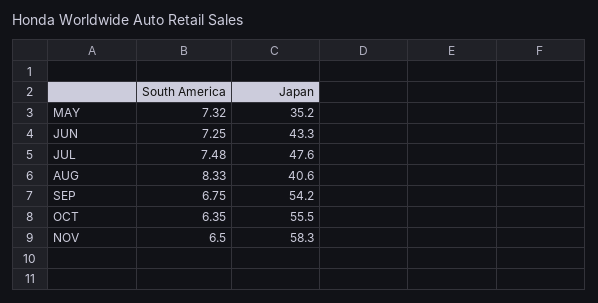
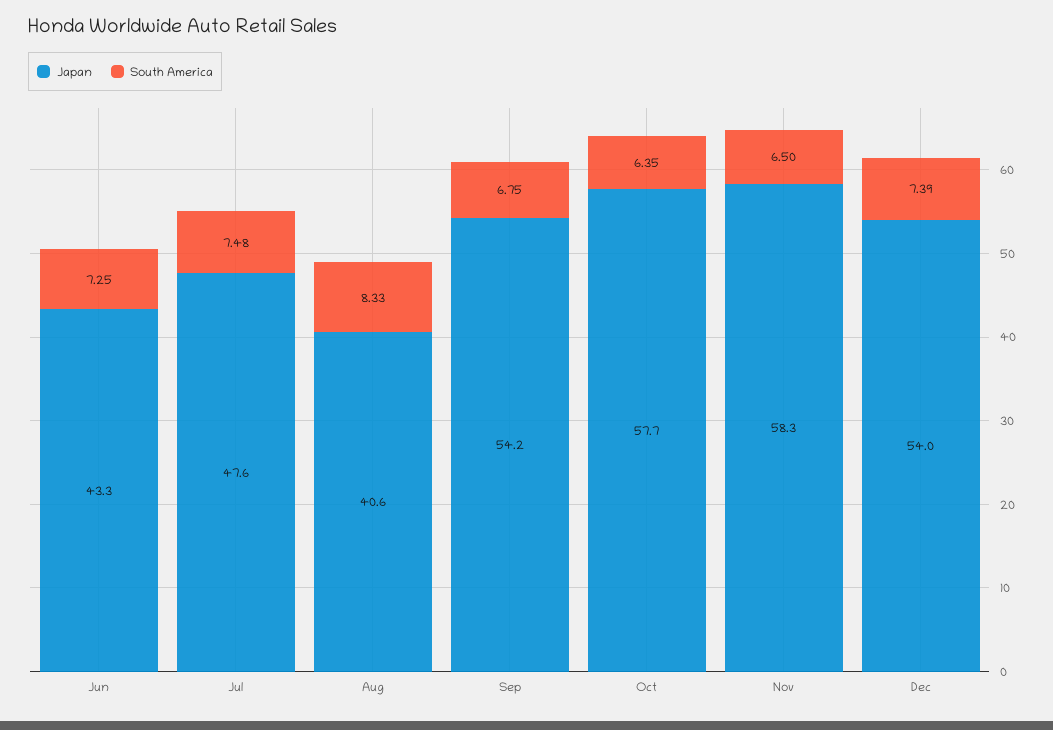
South America, MAY: 7.32 -> none
Japan, MAY: 35.2 -> none
Japan, OCT: 55.5 -> 57.7
Japan, Dec: none -> 54
South America, Dec: none -> 7.39

